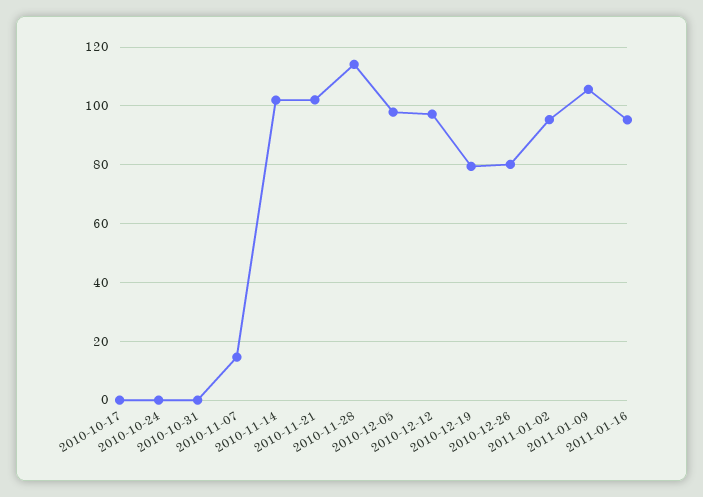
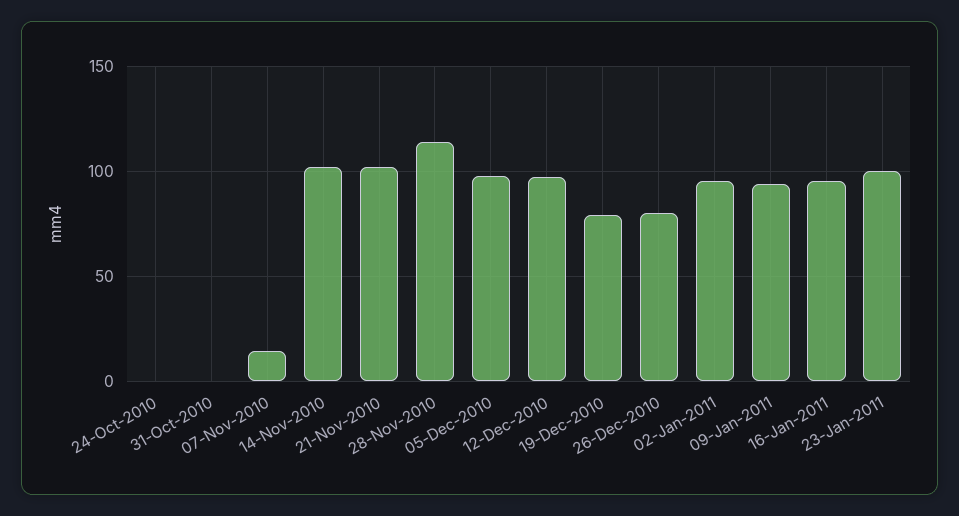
2010-10-17: 0 -> none
2011-01-09: 105 -> 95
23-Jan-2011: none -> 100

